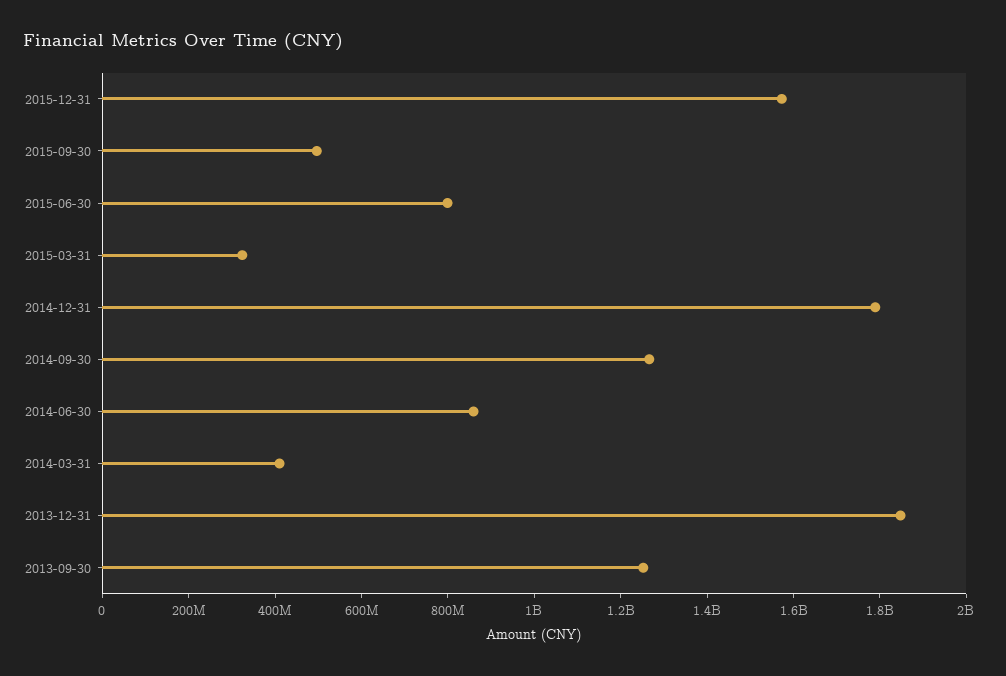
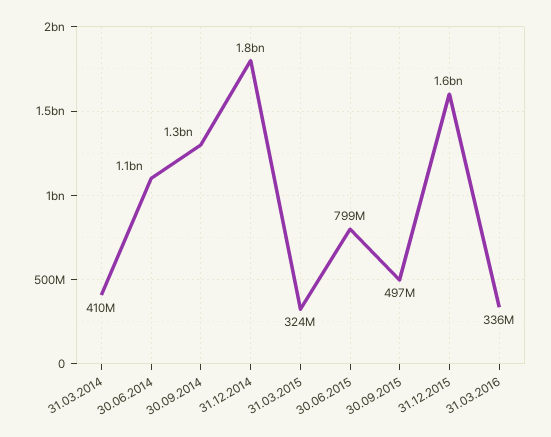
2014-06-30: 850000000 -> 1100000000
2013-12-31: 1850000000 -> none
2013-09-30: 1250000000 -> none
31.03.2016: none -> 336000000

